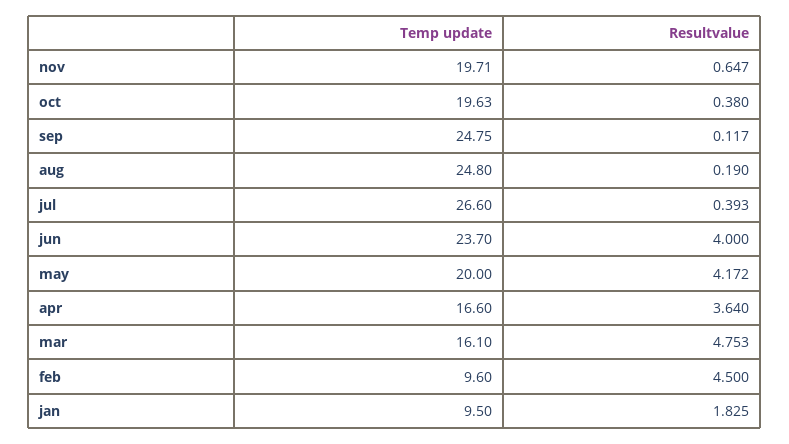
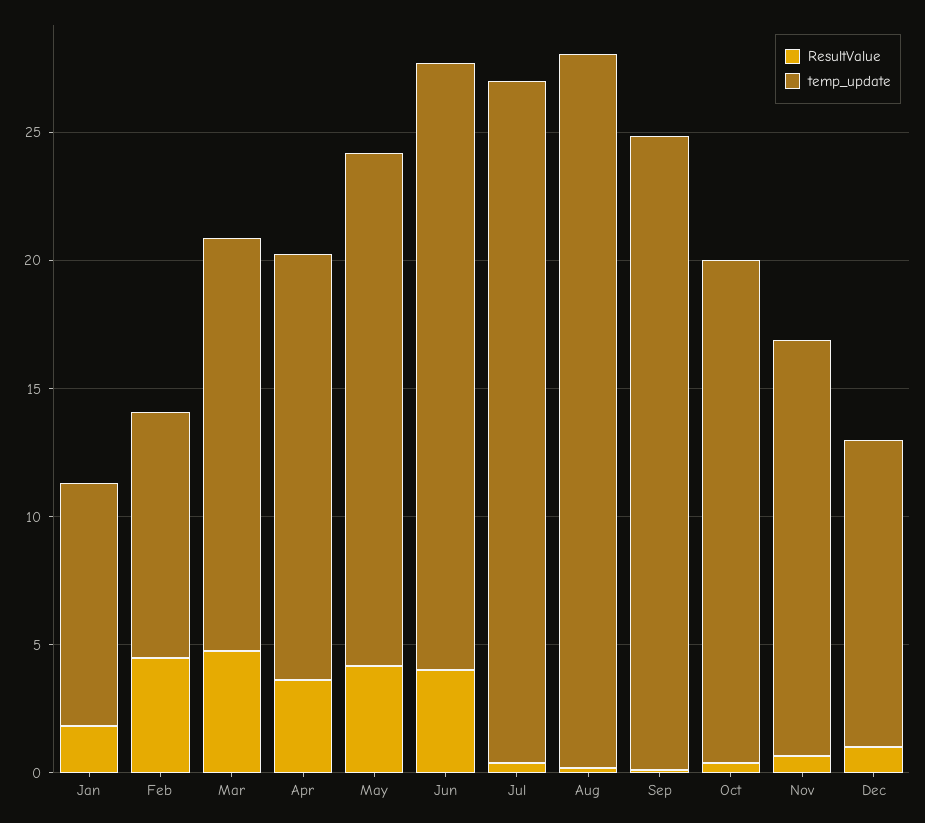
Temp update, nov: 19.71 -> 16
Temp update, aug: 24.8 -> 28
Resultvalue, Dec: none -> 1
Temp update, Dec: none -> 12

